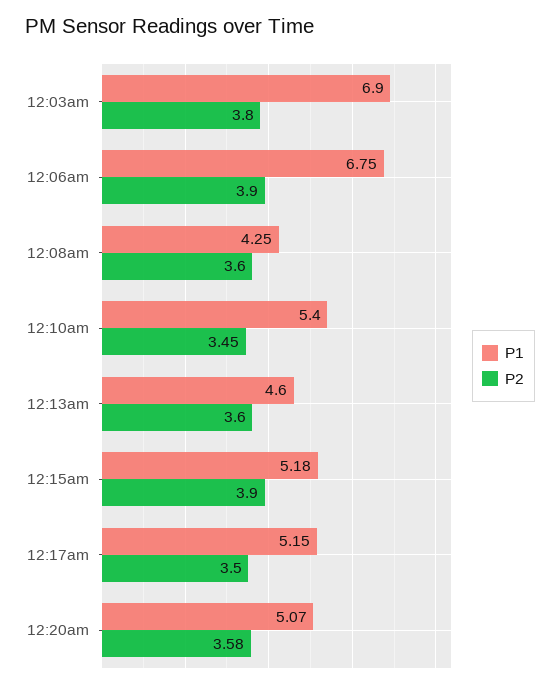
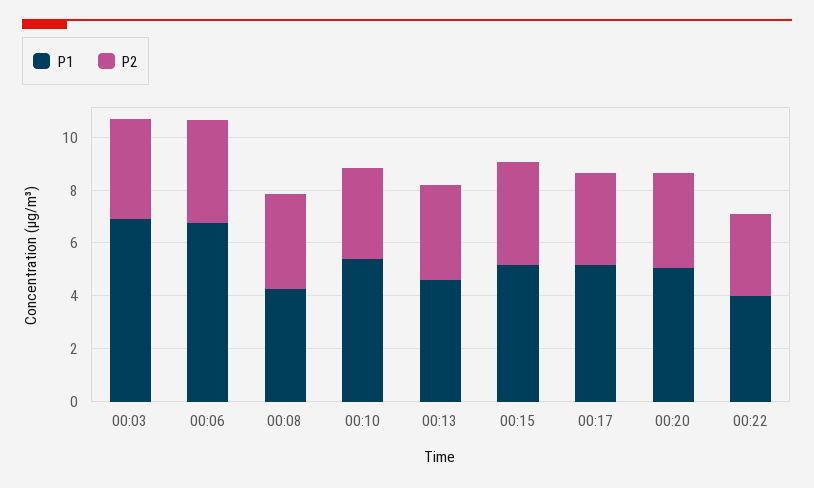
P1, 00:22: none -> 4
P2, 00:22: none -> 3

